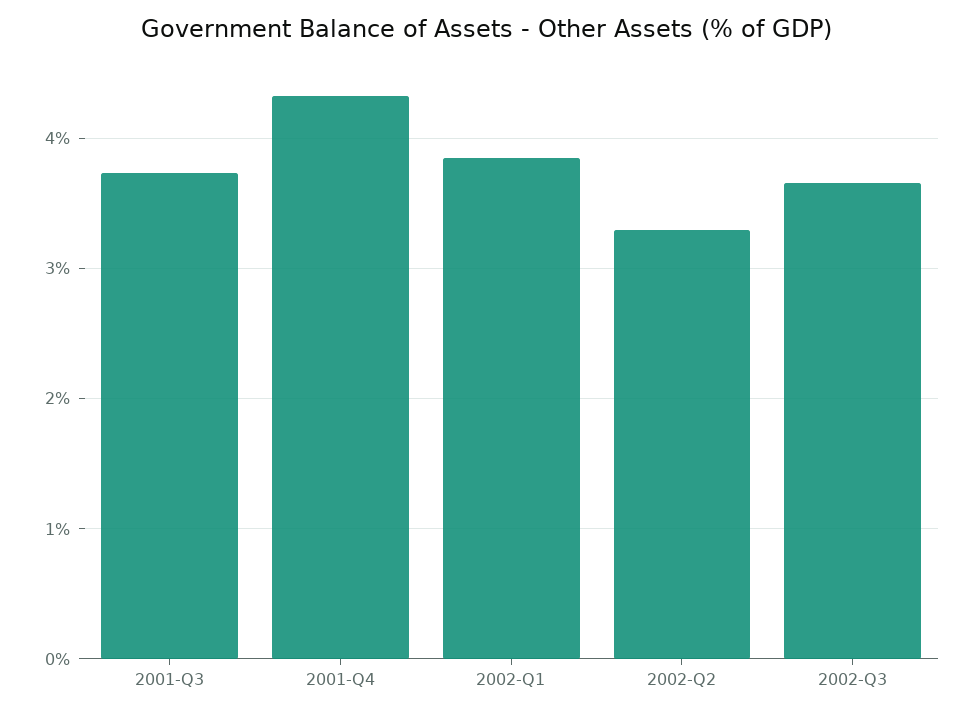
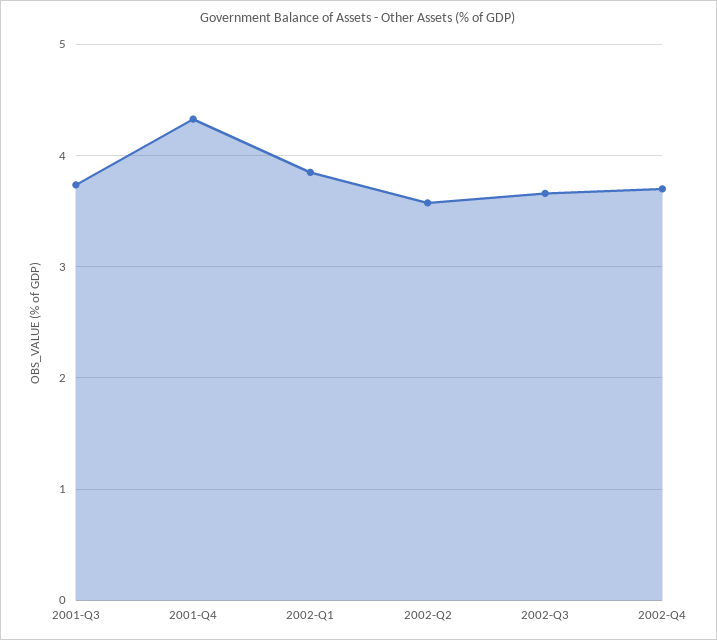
2002-Q2: 3.3 -> 3.6
2002-Q4: none -> 3.7

